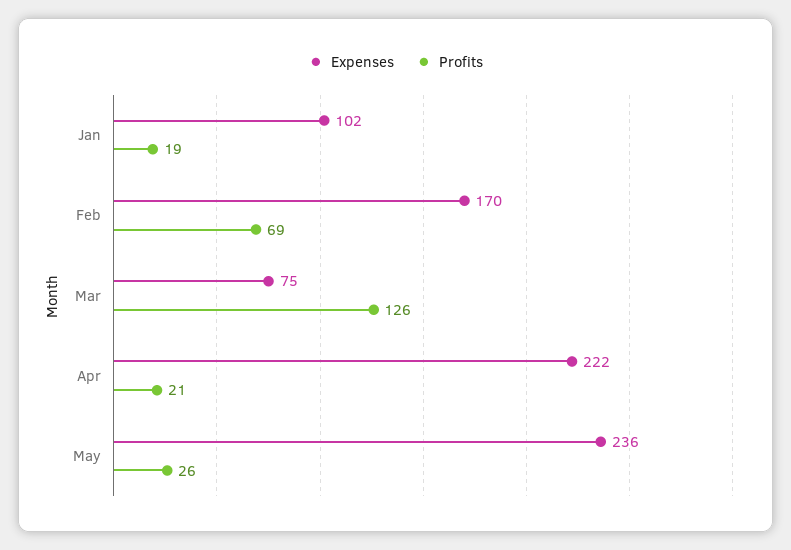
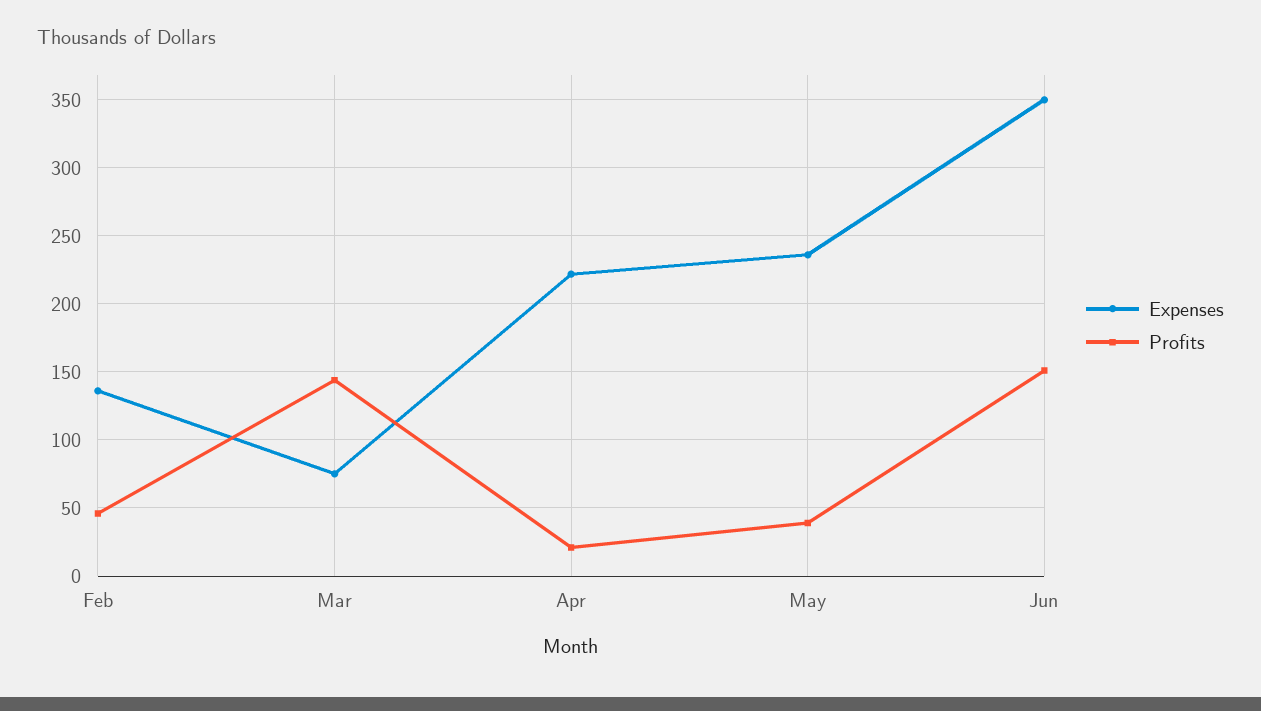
Expenses, Jan: 102 -> none
Profits, Jan: 19 -> none
Expenses, Feb: 170 -> 135
Profits, Feb: 69 -> 45
Profits, Mar: 126 -> 145
Profits, May: 26 -> 40
Expenses, Jun: none -> 350
Profits, Jun: none -> 150

